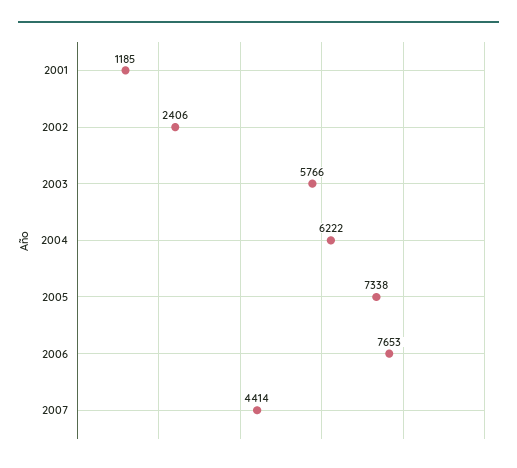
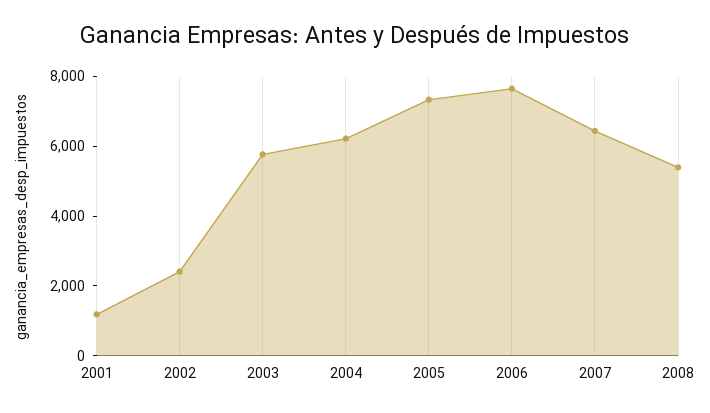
2007: 4414 -> 6500
2008: none -> 5500

